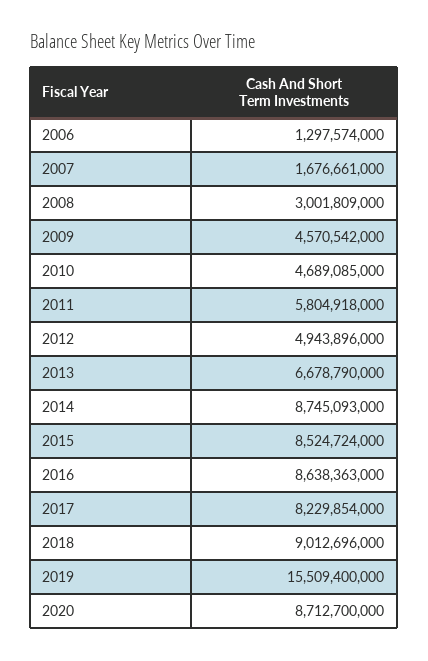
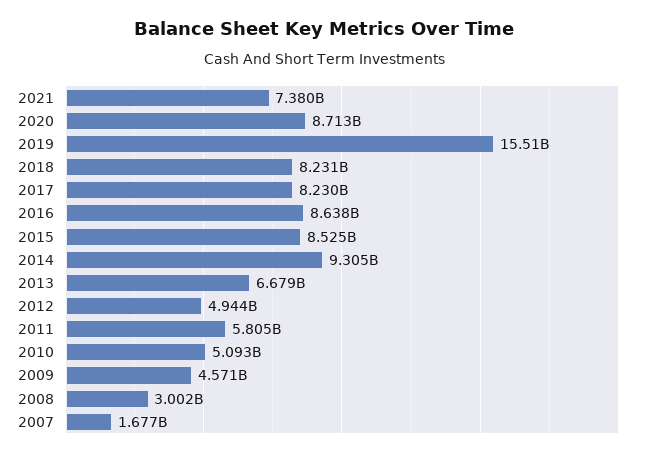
2006: 1297574000 -> none
2010: 4689085000 -> 5093000000
2014: 8745093000 -> 9305000000
2018: 9012696000 -> 8231000000
2021: none -> 7380000000

